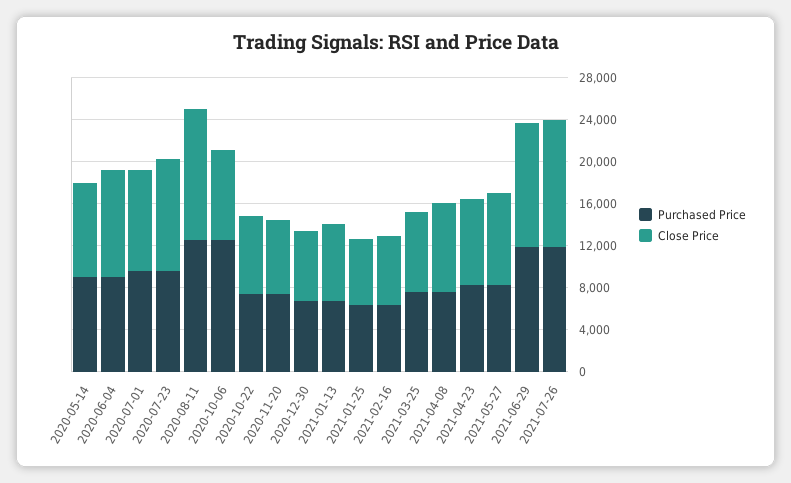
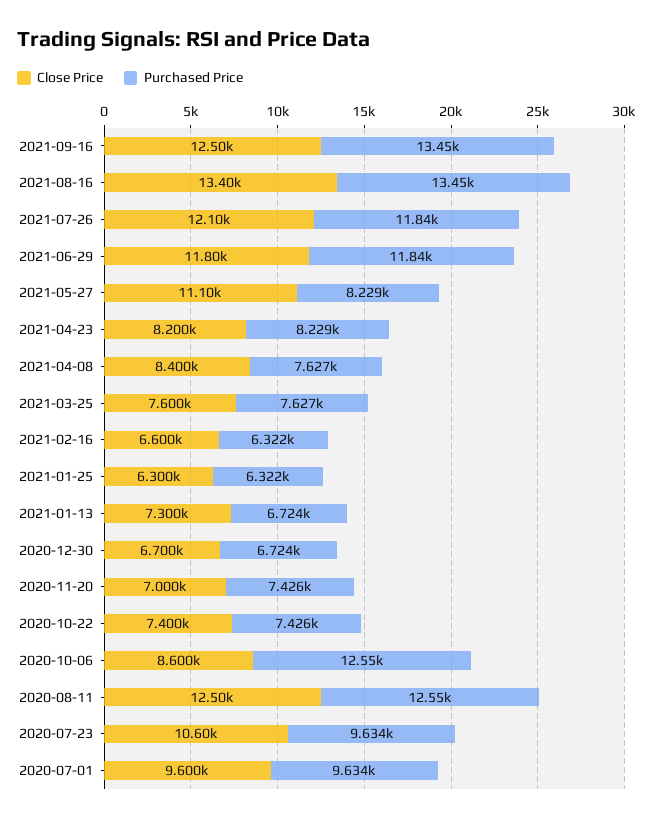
Purchased Price, 2020-05-14: 9000 -> none
Close Price, 2020-05-14: 9000 -> none
Purchased Price, 2020-06-04: 9000 -> none
Close Price, 2020-06-04: 10000 -> none
Close Price, 2021-05-27: 9000 -> 11100
Close Price, 2021-09-16: none -> 12500
Purchased Price, 2021-09-16: none -> 13450
Close Price, 2021-08-16: none -> 13400
Purchased Price, 2021-08-16: none -> 13450

